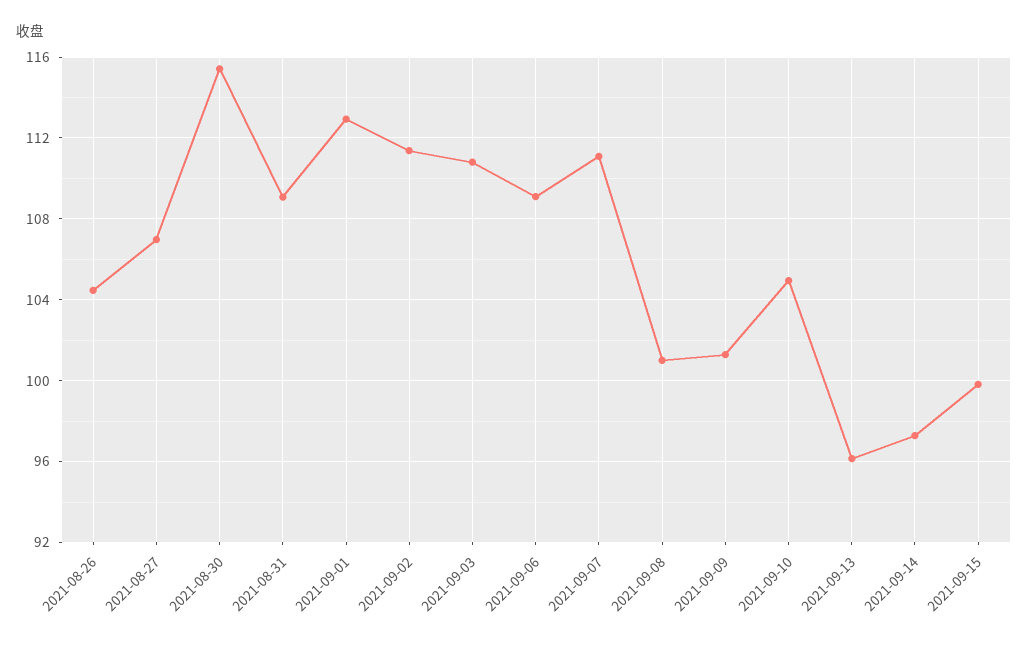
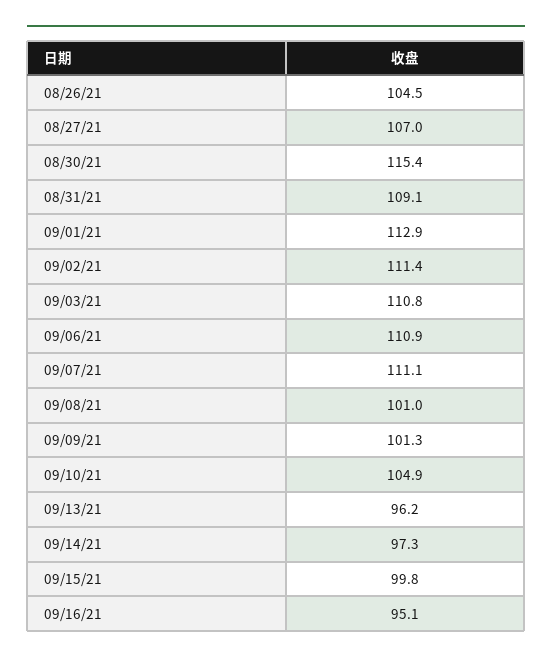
2021-09-06: 109 -> 110.9
09/16/21: none -> 95.1

